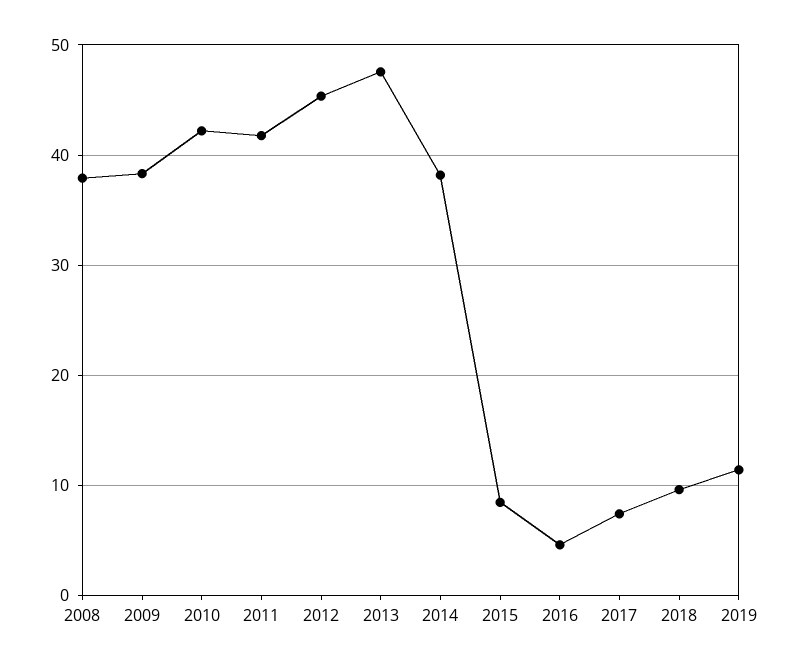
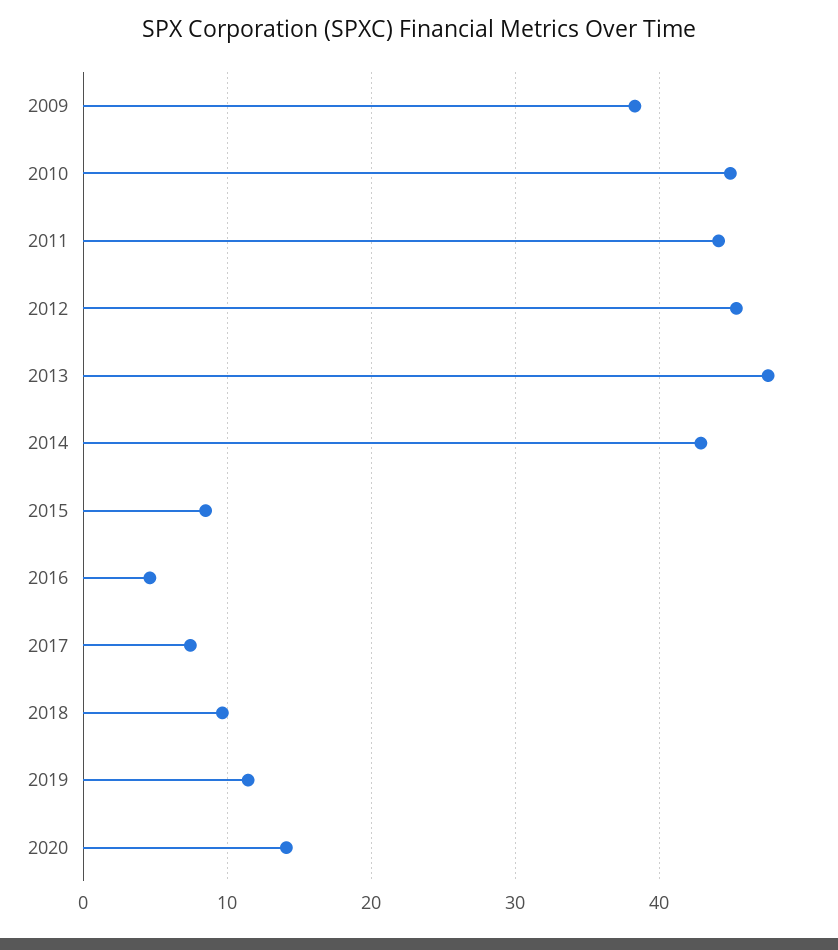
2008: 38 -> none
2010: 42 -> 45
2011: 42 -> 44
2014: 38 -> 43
2020: none -> 14

